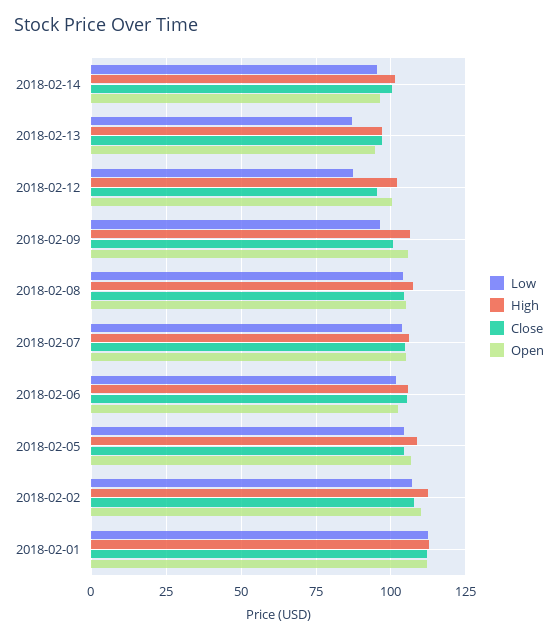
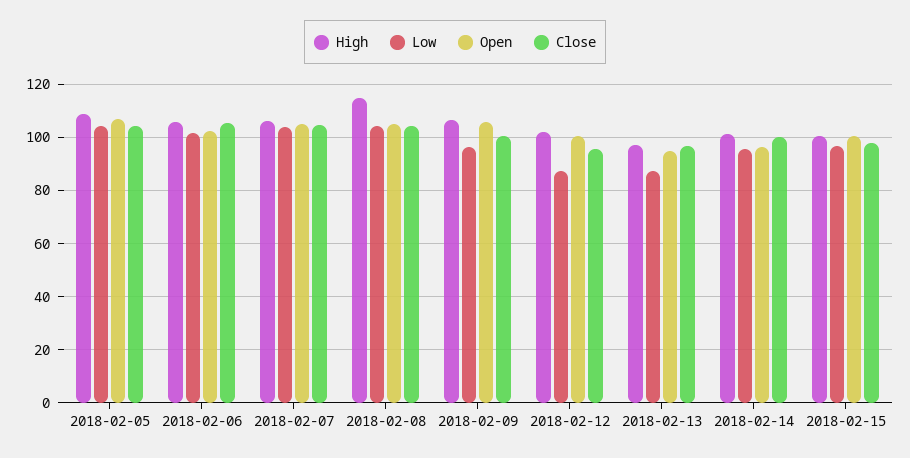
High, 2018-02-08: 107.5 -> 115
Low, 2018-02-02: 107.5 -> none
High, 2018-02-02: 112.5 -> none
Close, 2018-02-02: 107.5 -> none
Open, 2018-02-02: 110 -> none
Low, 2018-02-01: 112.5 -> none
High, 2018-02-01: 112.5 -> none
Close, 2018-02-01: 112.5 -> none
Open, 2018-02-01: 112.5 -> none
High, 2018-02-15: none -> 100
Low, 2018-02-15: none -> 97.5
Open, 2018-02-15: none -> 100
Close, 2018-02-15: none -> 97.5

